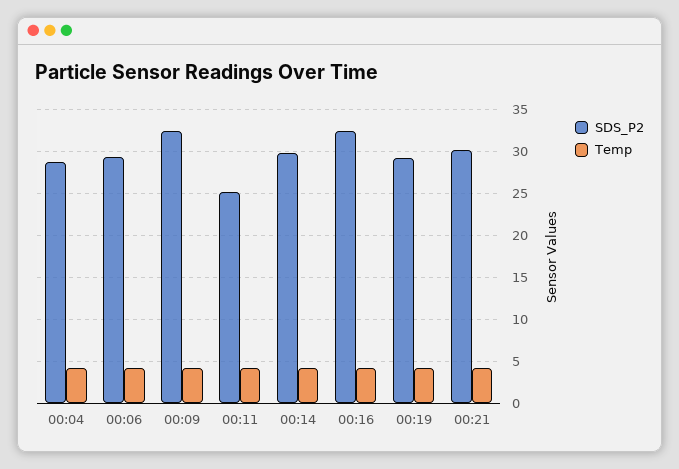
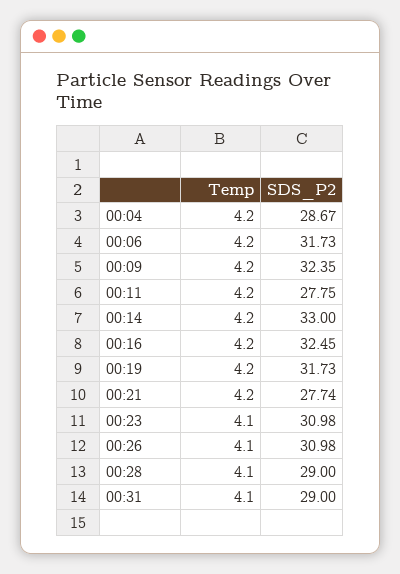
SDS_P2, 00:06: 29 -> 31.73
SDS_P2, 00:11: 25 -> 27.75
SDS_P2, 00:14: 30 -> 33
SDS_P2, 00:19: 29 -> 31.73
SDS_P2, 00:21: 30 -> 27.74
Temp, 00:23: none -> 4.1
SDS_P2, 00:23: none -> 30.98
Temp, 00:26: none -> 4.1
SDS_P2, 00:26: none -> 30.98
Temp, 00:28: none -> 4.1
SDS_P2, 00:28: none -> 29
Temp, 00:31: none -> 4.1
SDS_P2, 00:31: none -> 29

